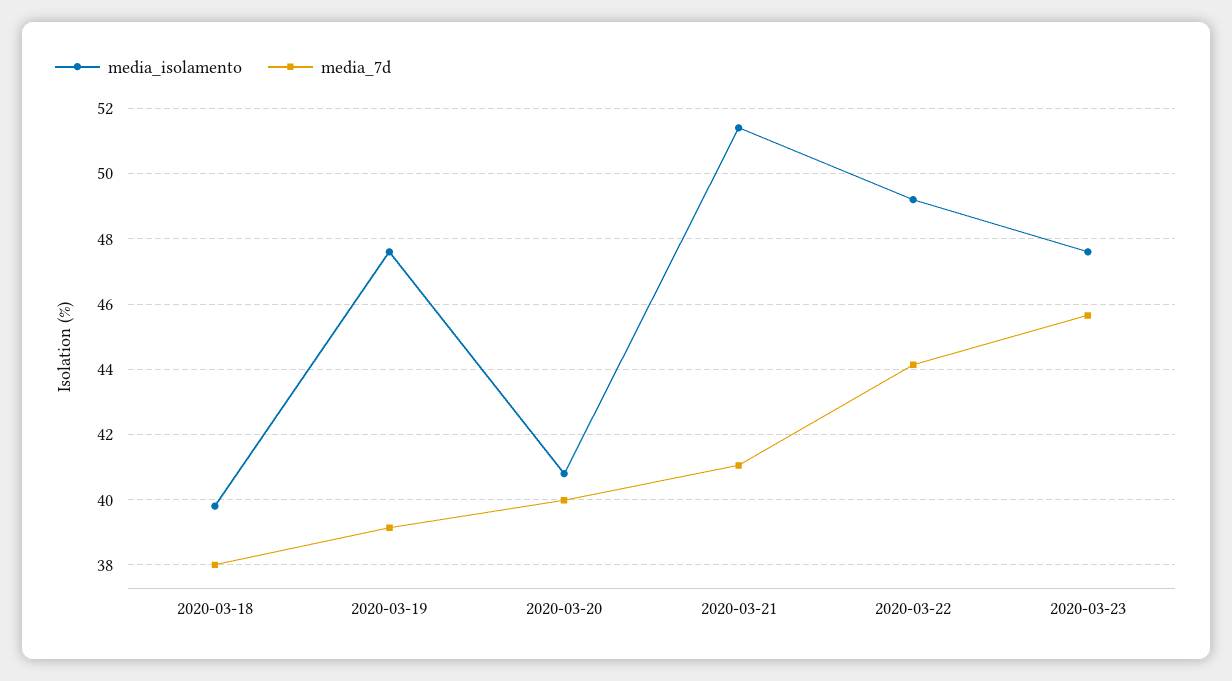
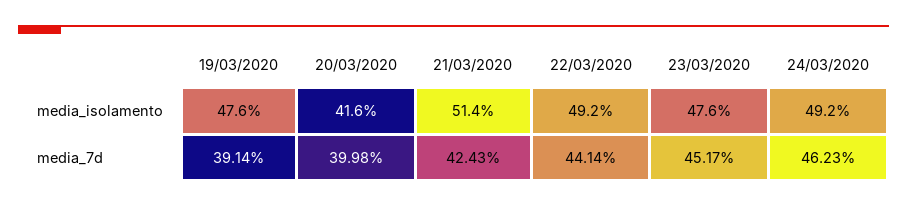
media_isolamento, 2020-03-18: 39.8 -> none
media_7d, 2020-03-18: 38 -> none
media_isolamento, 2020-03-20: 40.8 -> 41.6
media_7d, 2020-03-21: 41 -> 42.43
media_7d, 2020-03-23: 45.6 -> 45.17
media_isolamento, 24/03/2020: none -> 49.2
media_7d, 24/03/2020: none -> 46.23

